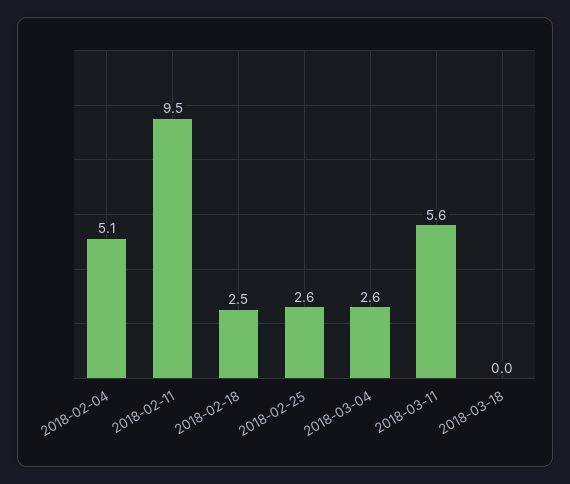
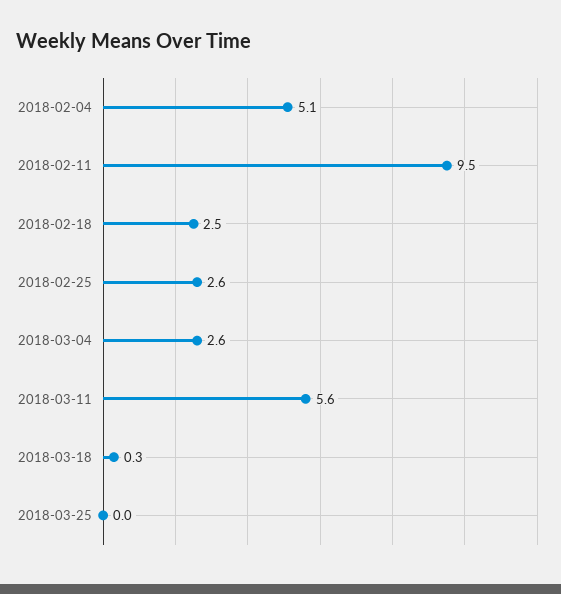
2018-03-18: 0 -> 0.3
2018-03-25: none -> 0

